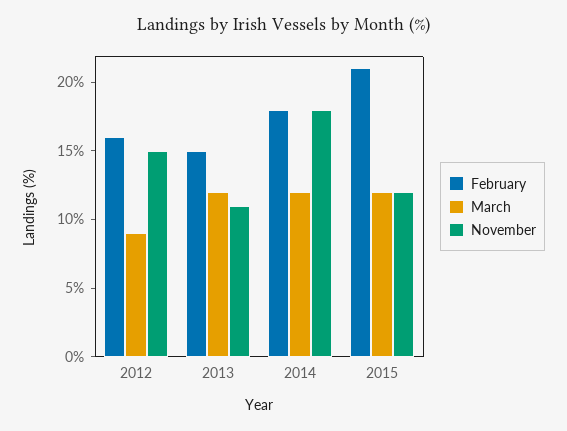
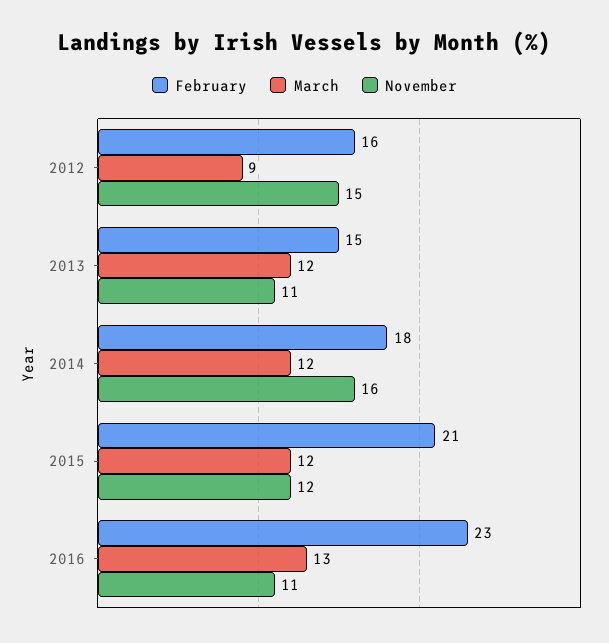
November, 2014: 18 -> 16
February, 2016: none -> 23
March, 2016: none -> 13
November, 2016: none -> 11

